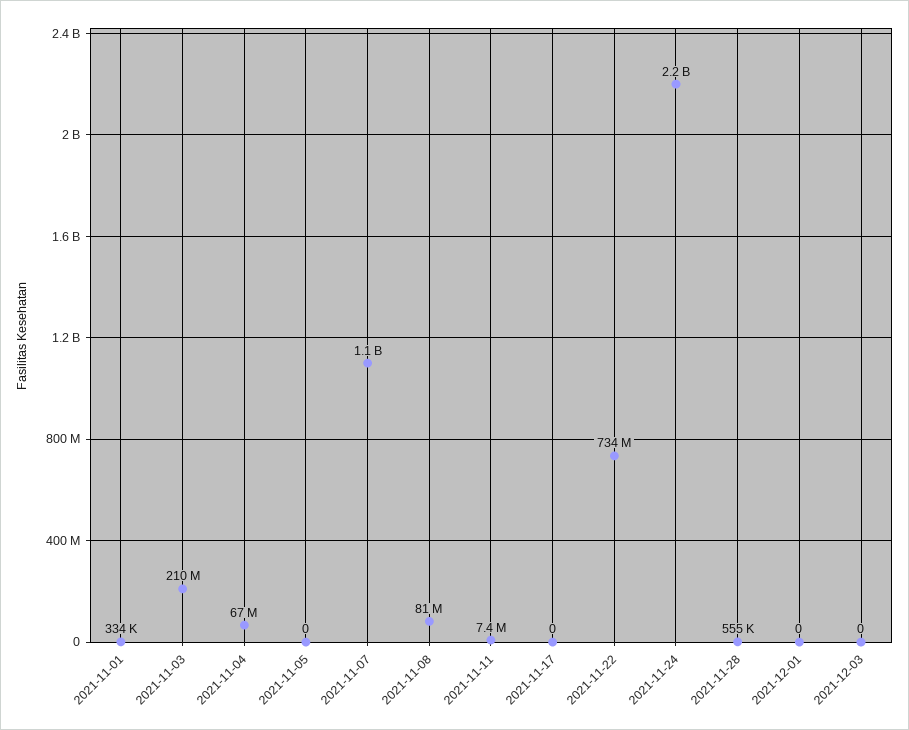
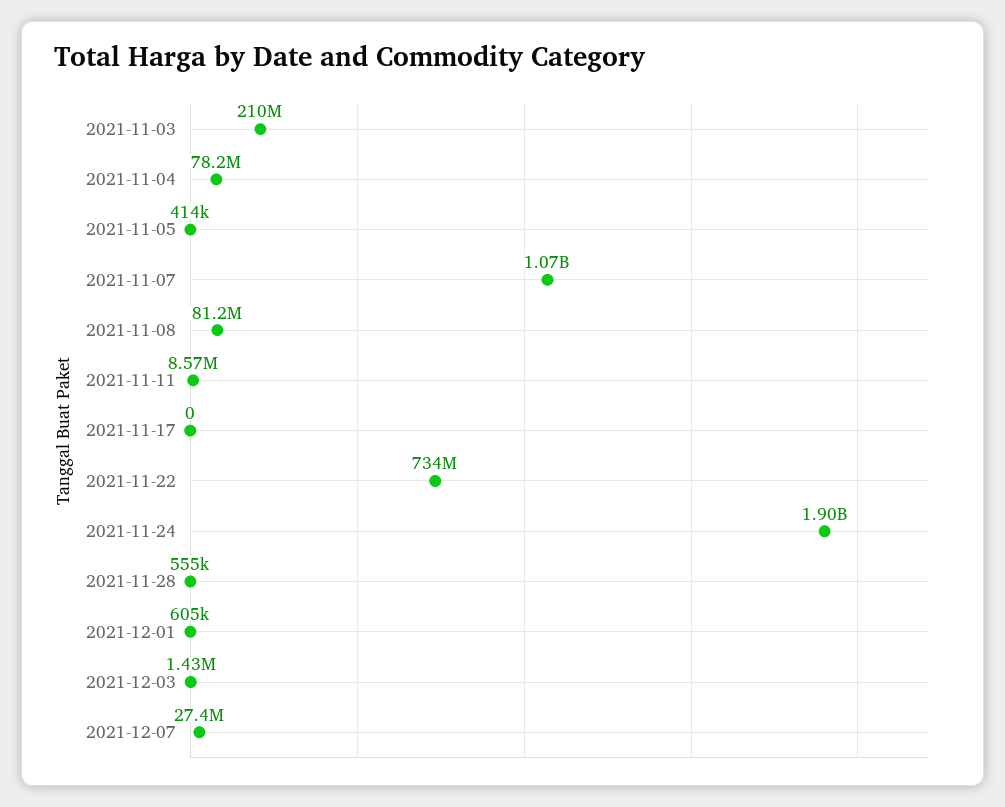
2021-11-01: 334000 -> none
2021-11-04: 67000000 -> 78200000
2021-11-05: 0 -> 414000
2021-11-11: 7400000 -> 8570000
2021-11-24: 2200000000 -> 1900000000
2021-12-01: 0 -> 605000
2021-12-03: 0 -> 1430000
2021-12-07: none -> 27400000

